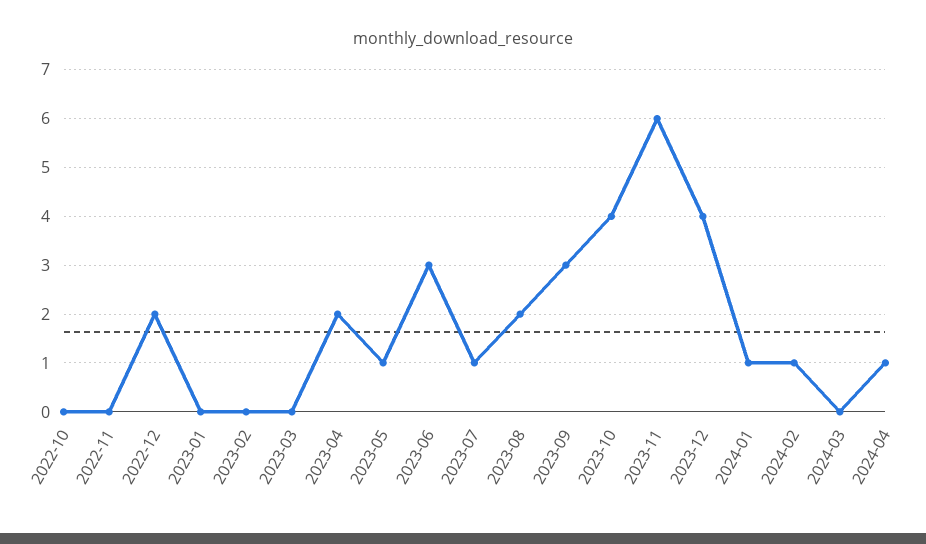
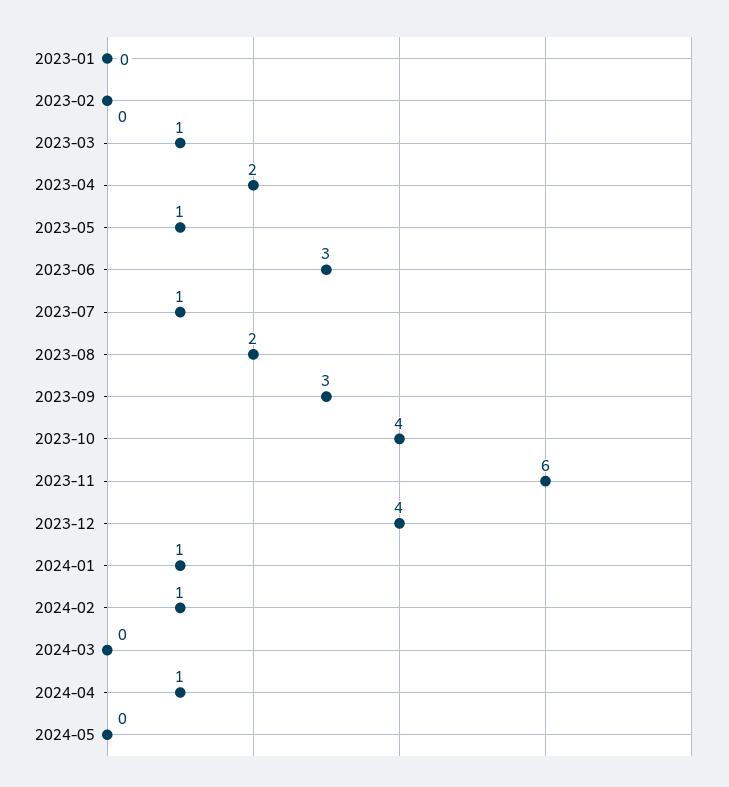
2022-10: 0 -> none
2022-11: 0 -> none
2022-12: 2 -> none
2023-03: 0 -> 1
2024-05: none -> 0

